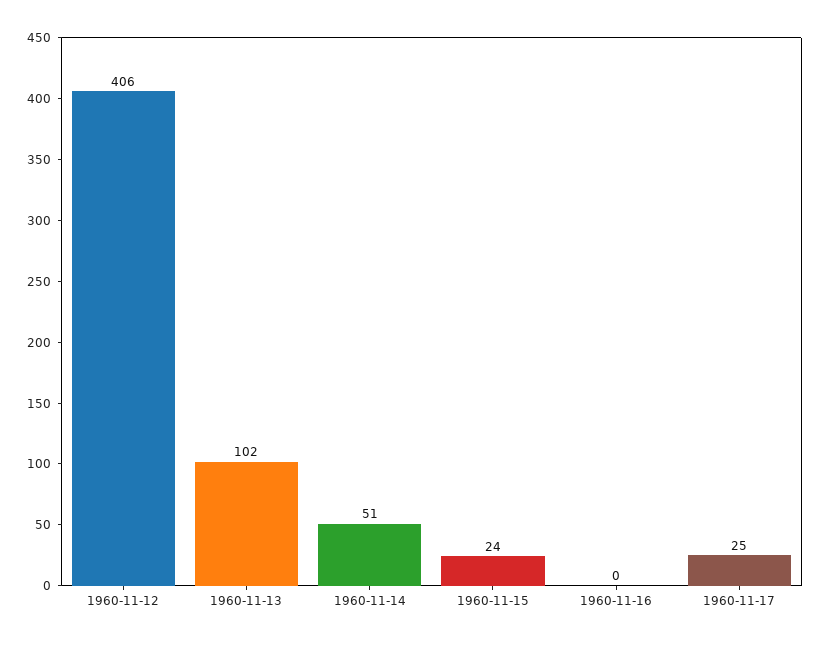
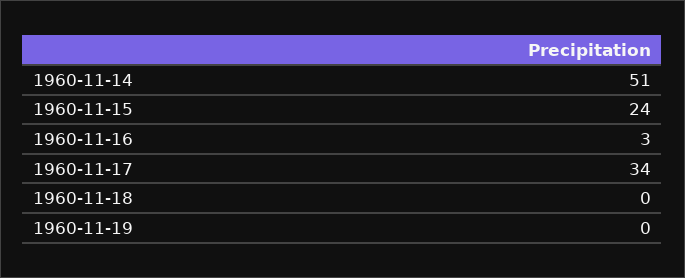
1960-11-12: 406 -> none
1960-11-13: 102 -> none
1960-11-16: 0 -> 3
1960-11-17: 25 -> 34
1960-11-18: none -> 0
1960-11-19: none -> 0

